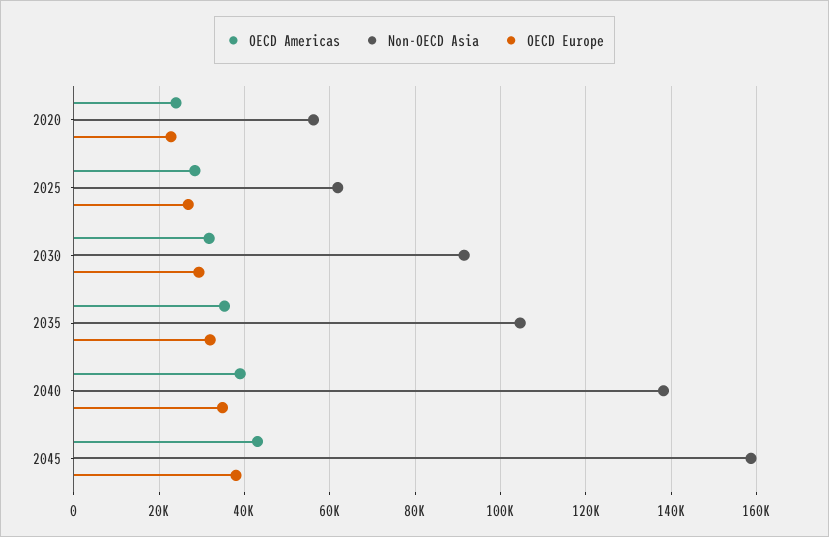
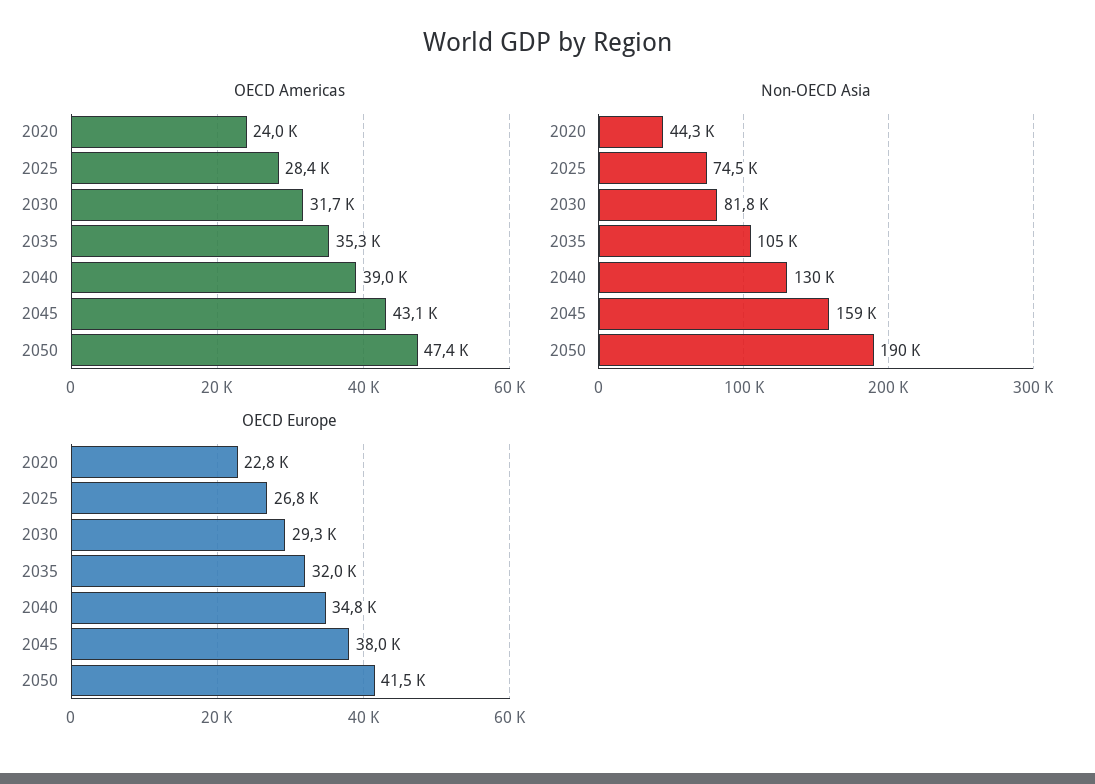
Non-OECD Asia, 2020: 56000 -> 44300
Non-OECD Asia, 2025: 62000 -> 74500
Non-OECD Asia, 2030: 92000 -> 81800
Non-OECD Asia, 2040: 138000 -> 130000
OECD Americas, 2050: none -> 47400
Non-OECD Asia, 2050: none -> 190000
OECD Europe, 2050: none -> 41500

